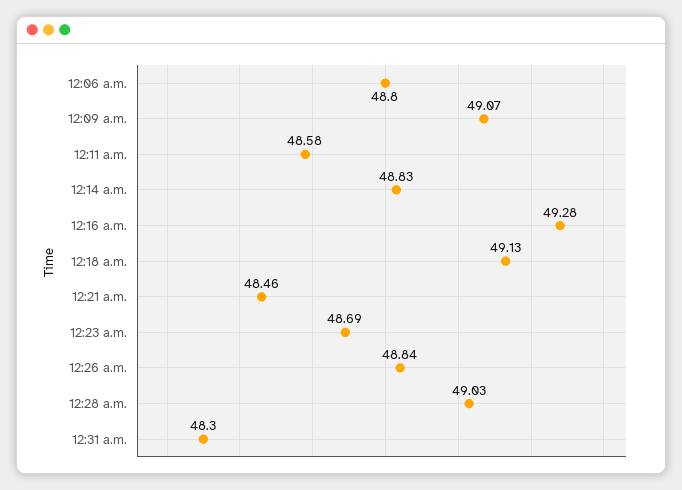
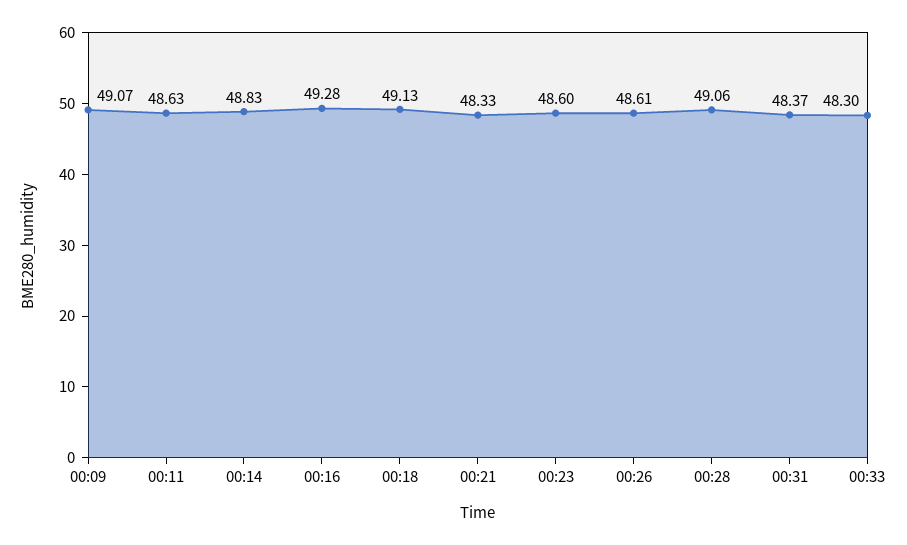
12:06 a.m.: 48.8 -> none
12:11 a.m.: 48.58 -> 48.63
12:21 a.m.: 48.46 -> 48.33
12:23 a.m.: 48.69 -> 48.6
12:26 a.m.: 48.84 -> 48.61
12:28 a.m.: 49.03 -> 49.06
12:31 a.m.: 48.3 -> 48.37
00:33: none -> 48.3

